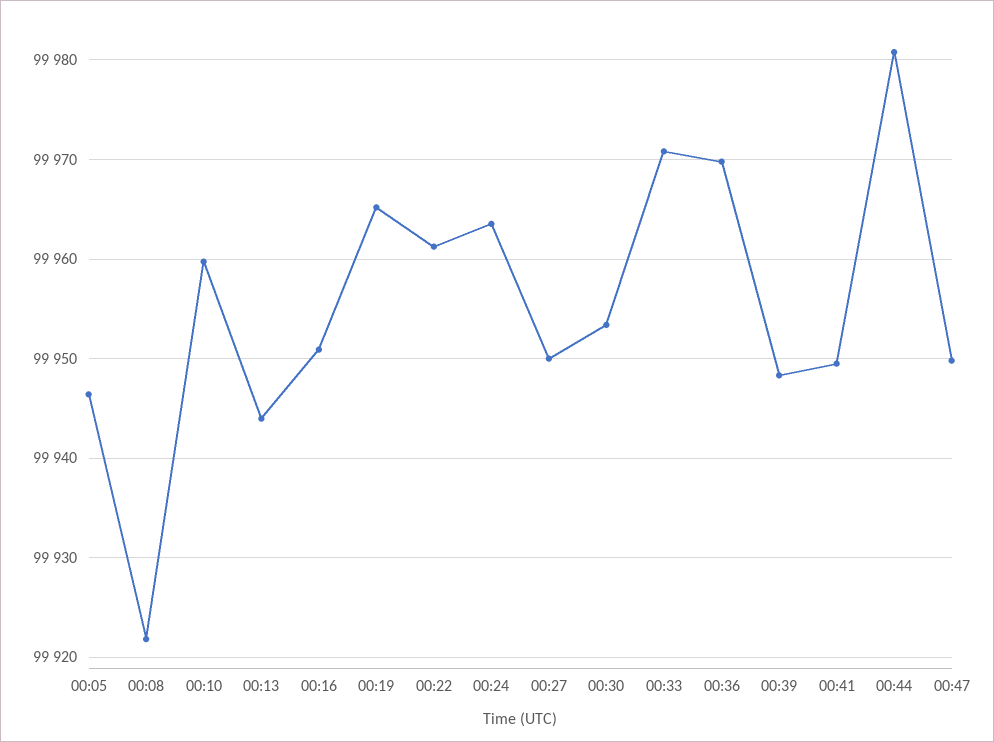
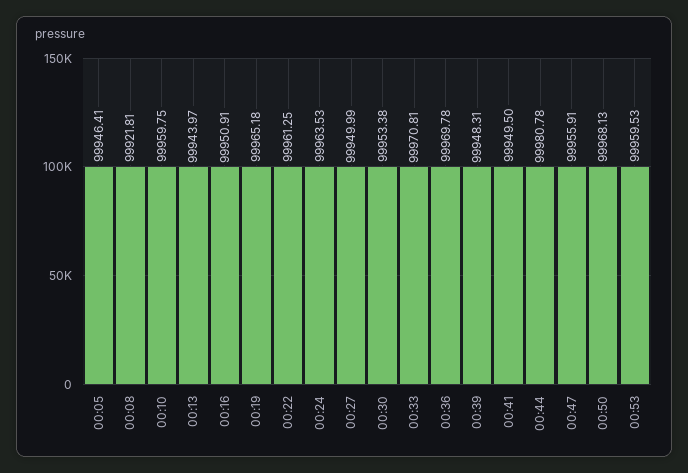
00:47: 99950 -> 99955.91
00:50: none -> 99968.13
00:53: none -> 99959.53

